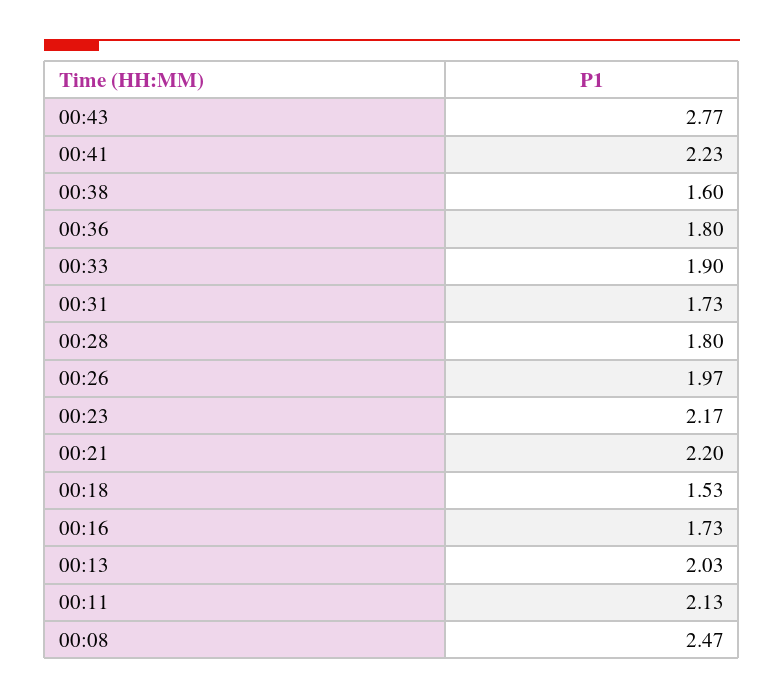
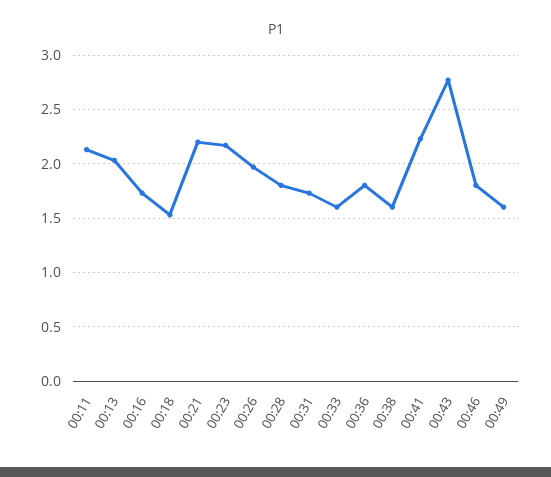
00:33: 1.9 -> 1.6
00:08: 2.47 -> none
00:46: none -> 1.8
00:49: none -> 1.6

